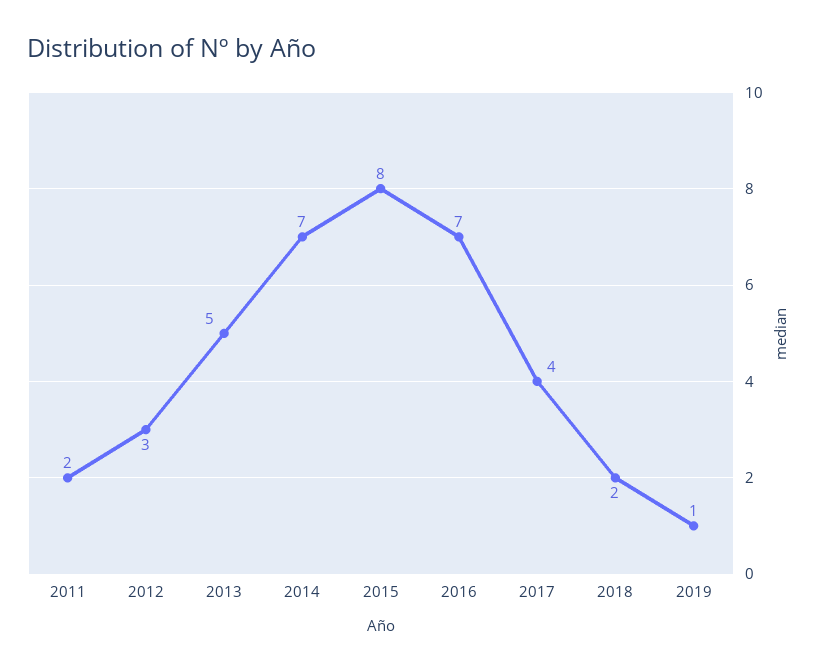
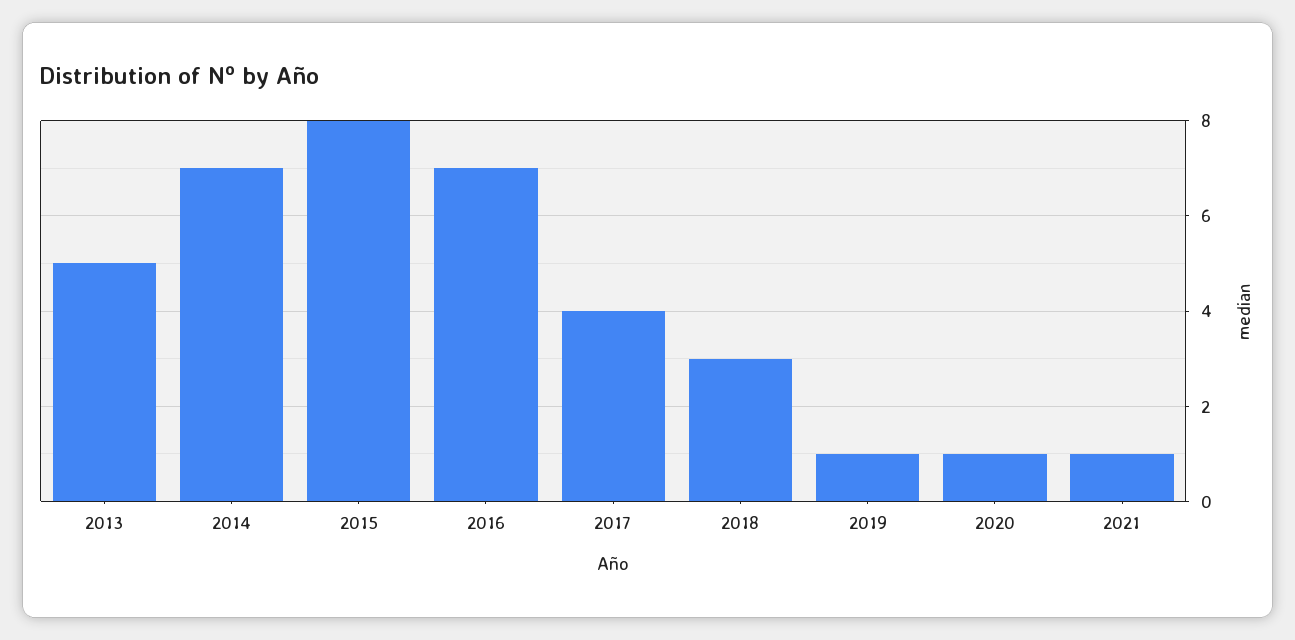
2011: 2 -> none
2012: 3 -> none
2018: 2 -> 3
2020: none -> 1
2021: none -> 1

